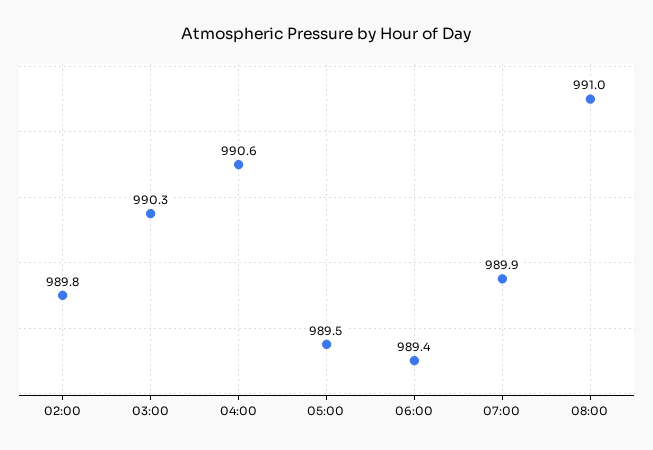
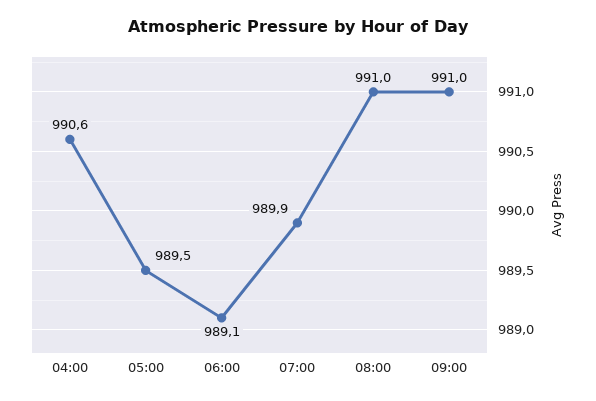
02:00: 989.8 -> none
03:00: 990.3 -> none
06:00: 989.4 -> 989.1
09:00: none -> 991

